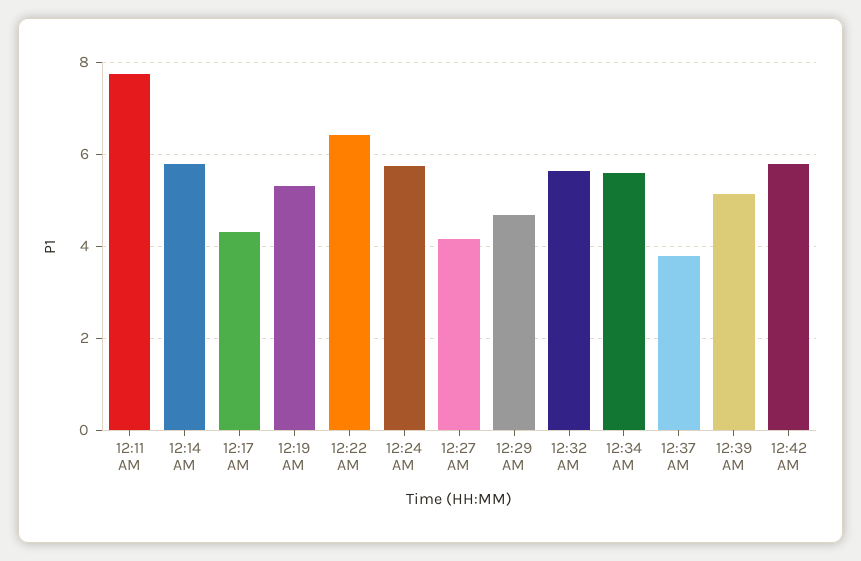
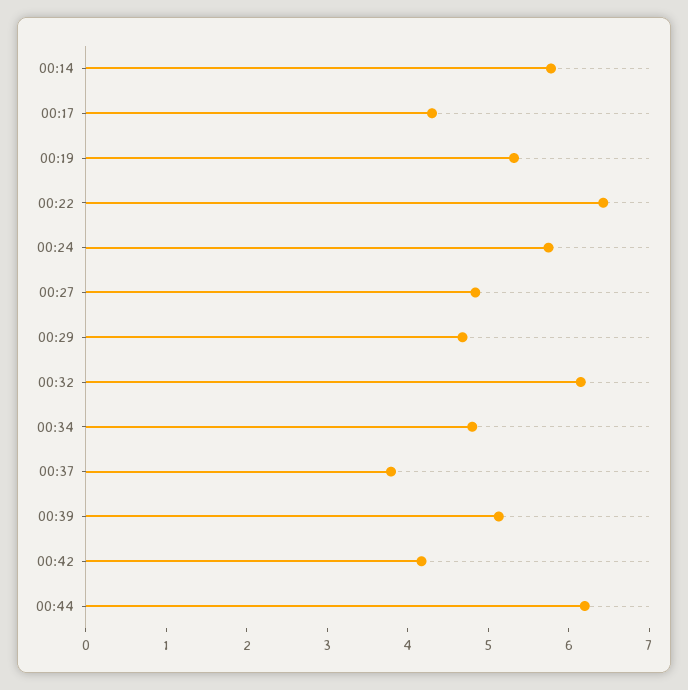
12:11 AM: 7.8 -> none
12:27 AM: 4.2 -> 4.8
12:32 AM: 5.6 -> 6.2
12:34 AM: 5.6 -> 4.8
12:42 AM: 5.8 -> 4.2
00:44: none -> 6.2

